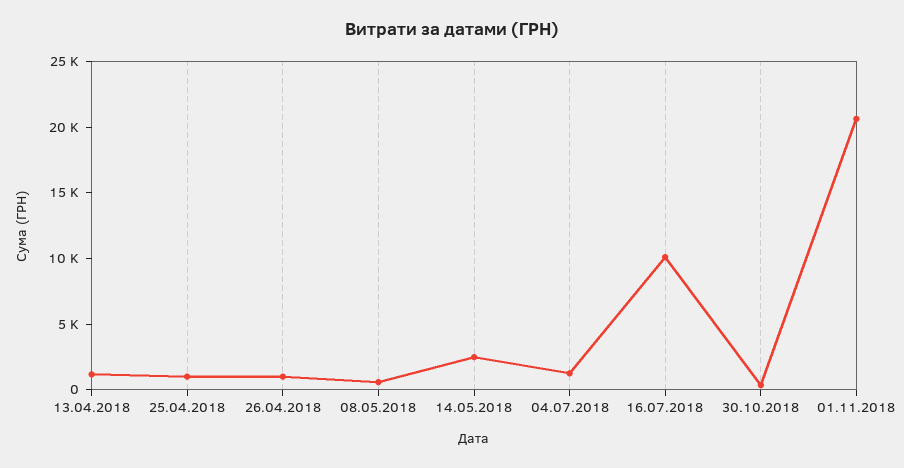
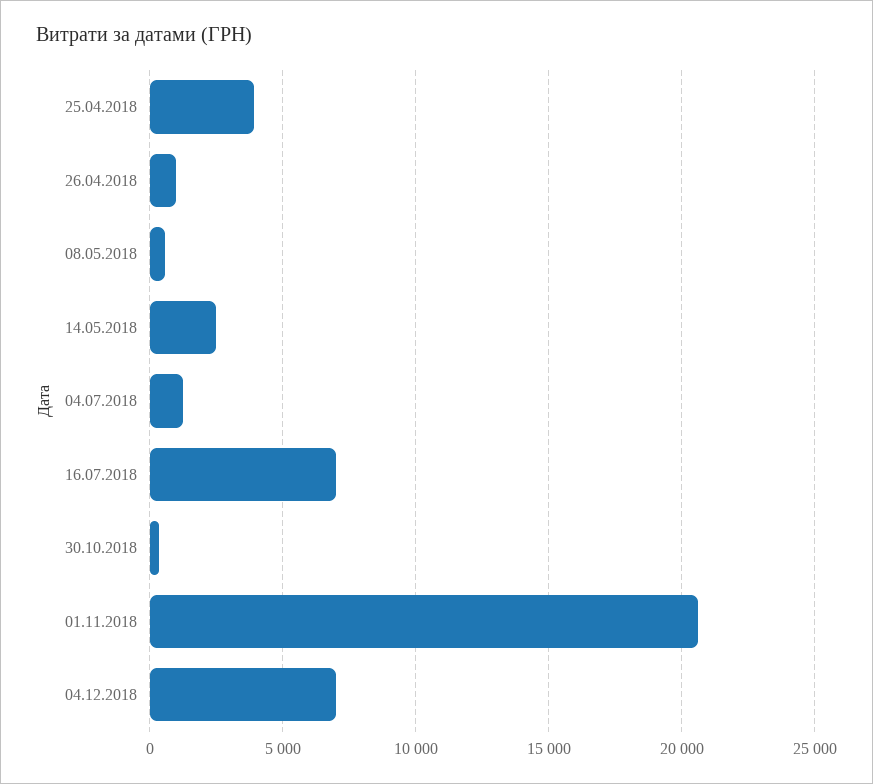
13.04.2018: 1000 -> none
25.04.2018: 1000 -> 4000
16.07.2018: 10000 -> 7000
04.12.2018: none -> 7000

